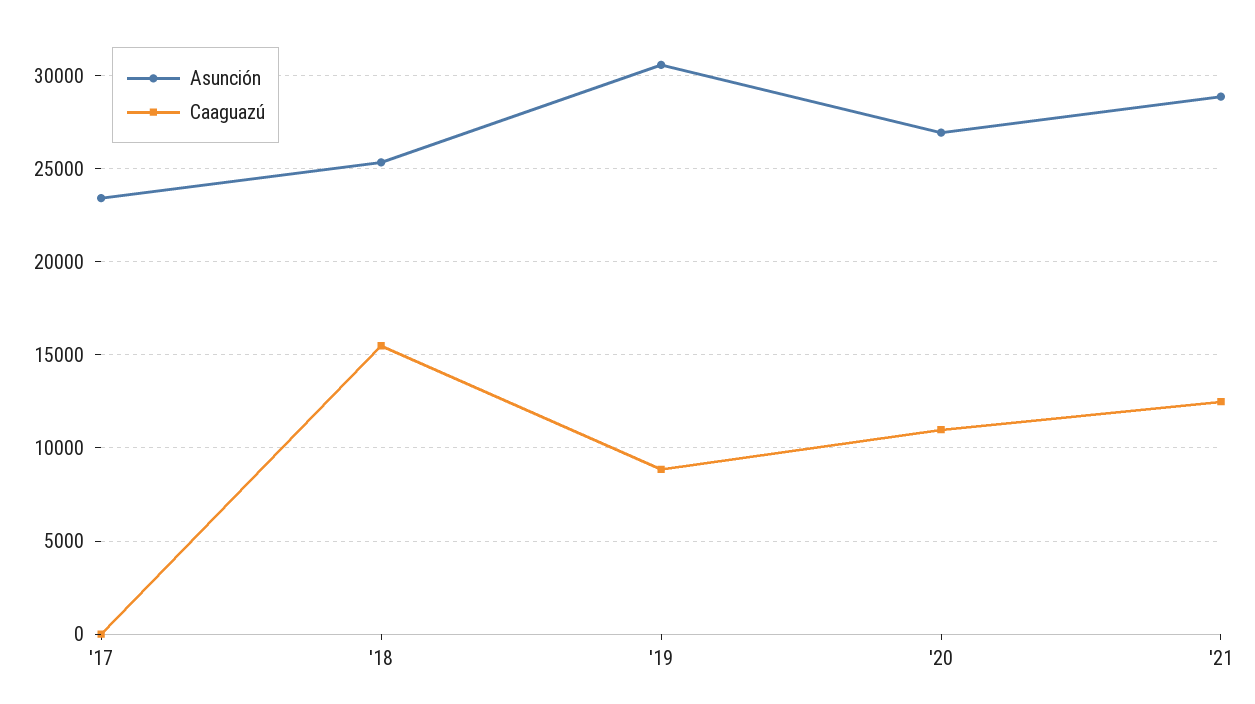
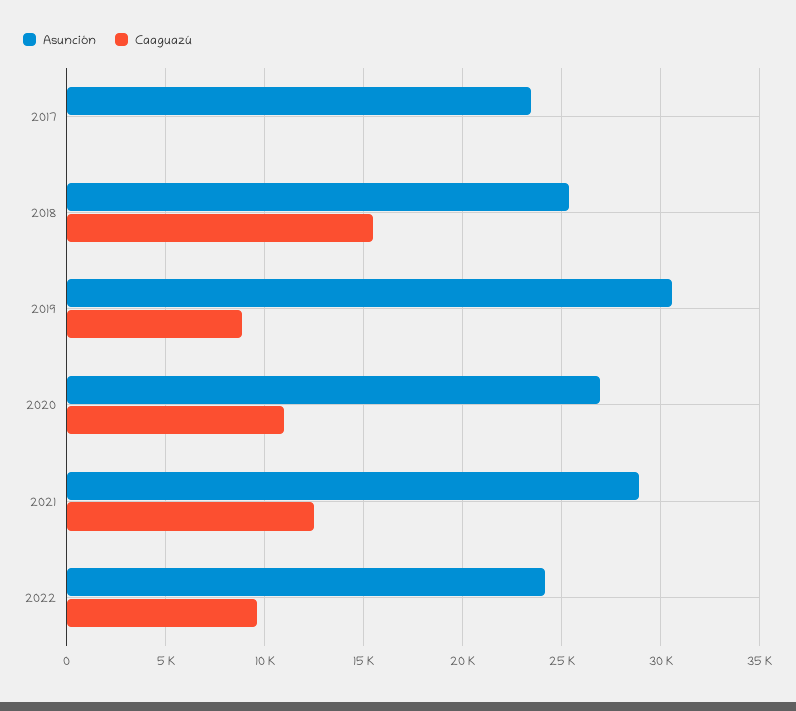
Asunción, 2022: none -> 24000
Caaguazú, 2022: none -> 9500

